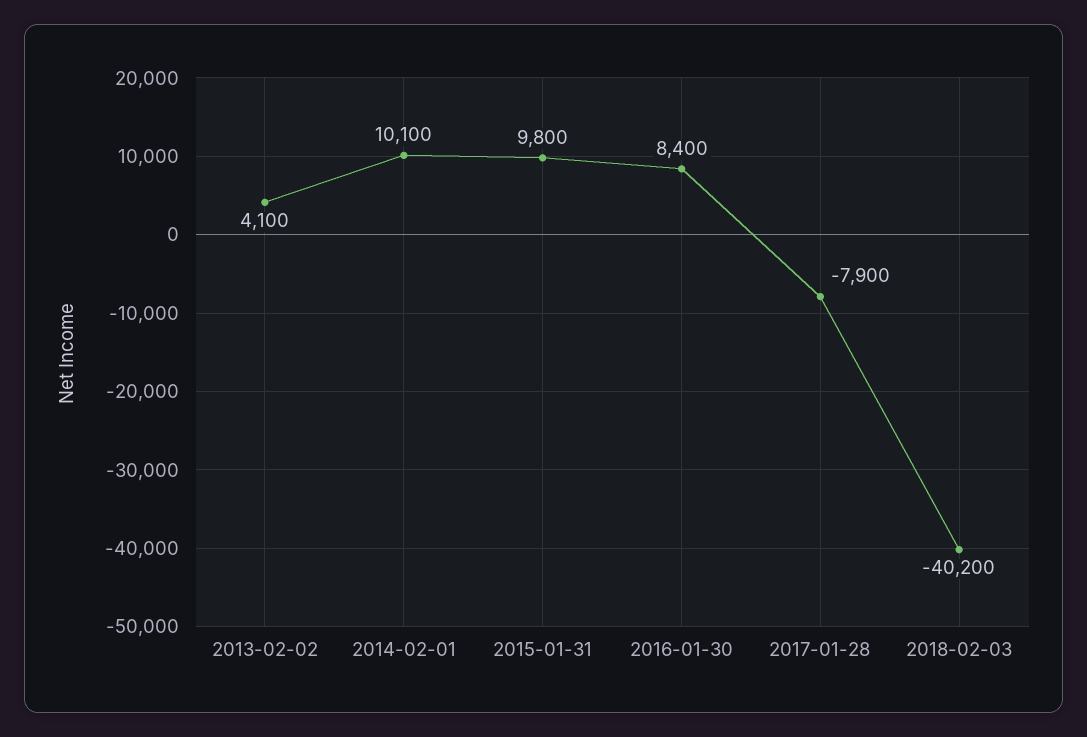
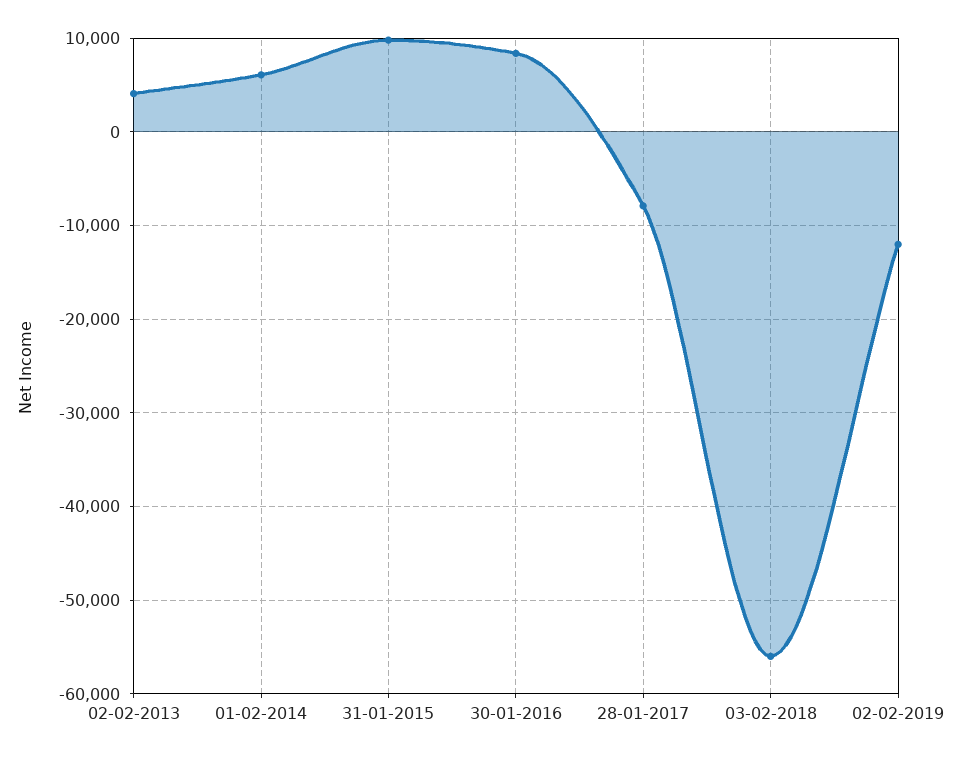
2014-02-01: 10100 -> 6000
2018-02-03: -40200 -> -56000
02-02-2019: none -> -12000

